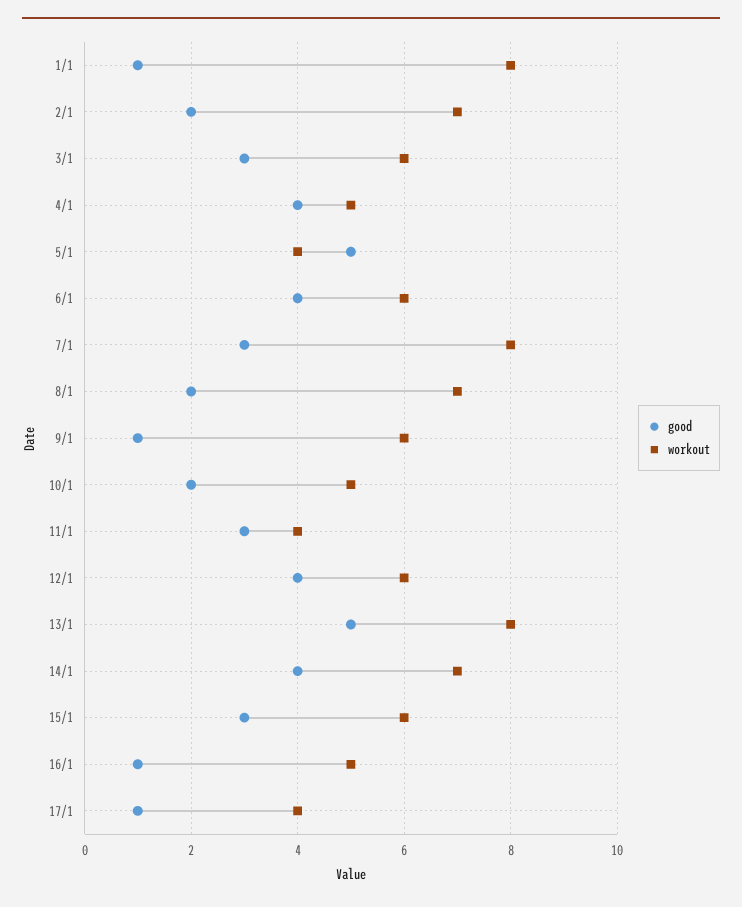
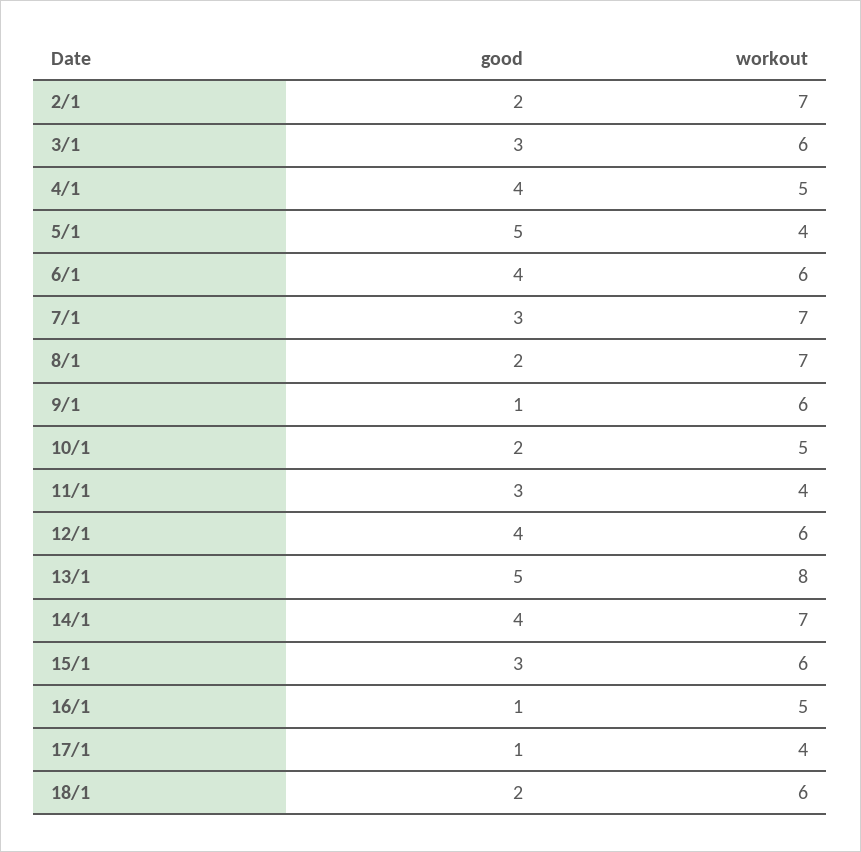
good, 1/1: 1 -> none
workout, 1/1: 8 -> none
workout, 7/1: 8 -> 7
good, 18/1: none -> 2
workout, 18/1: none -> 6

